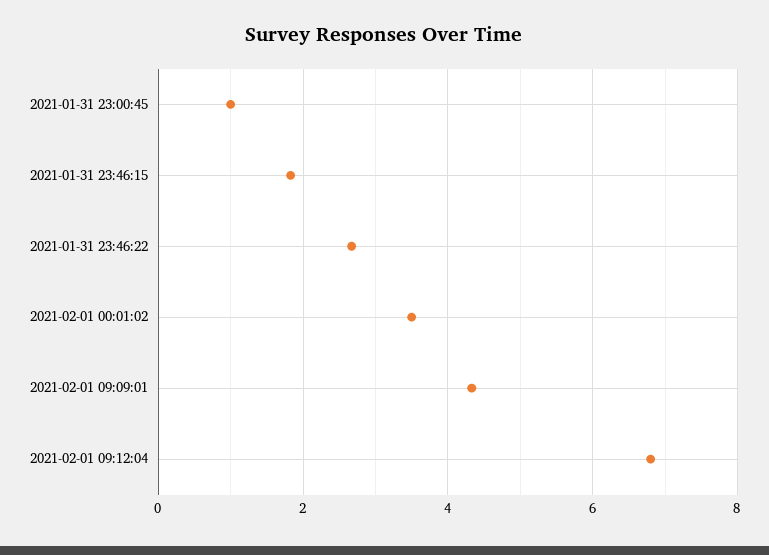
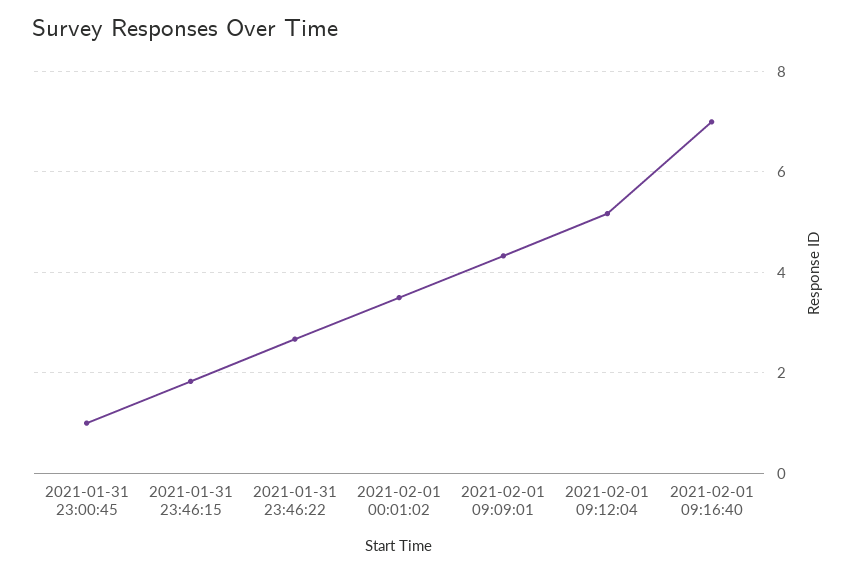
2021-02-01 09:12:04: 6.8 -> 5.2
2021-02-01 09:16:40: none -> 7

